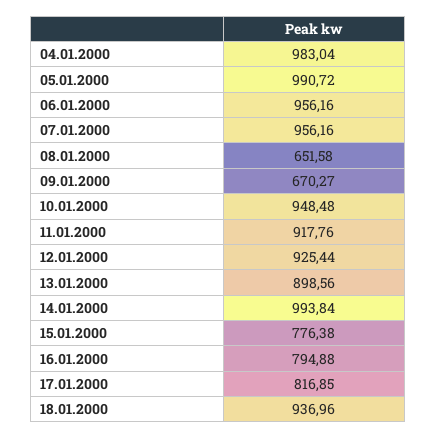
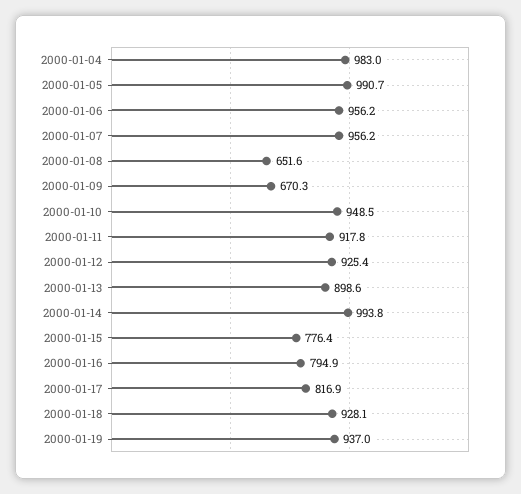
18.01.2000: 936.96 -> 928.1
2000-01-19: none -> 937

